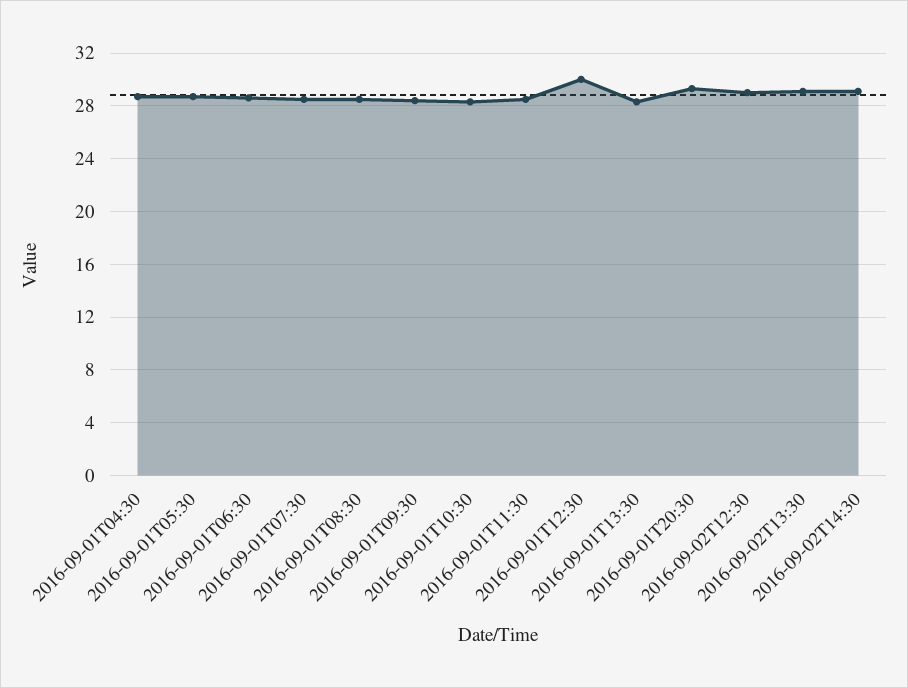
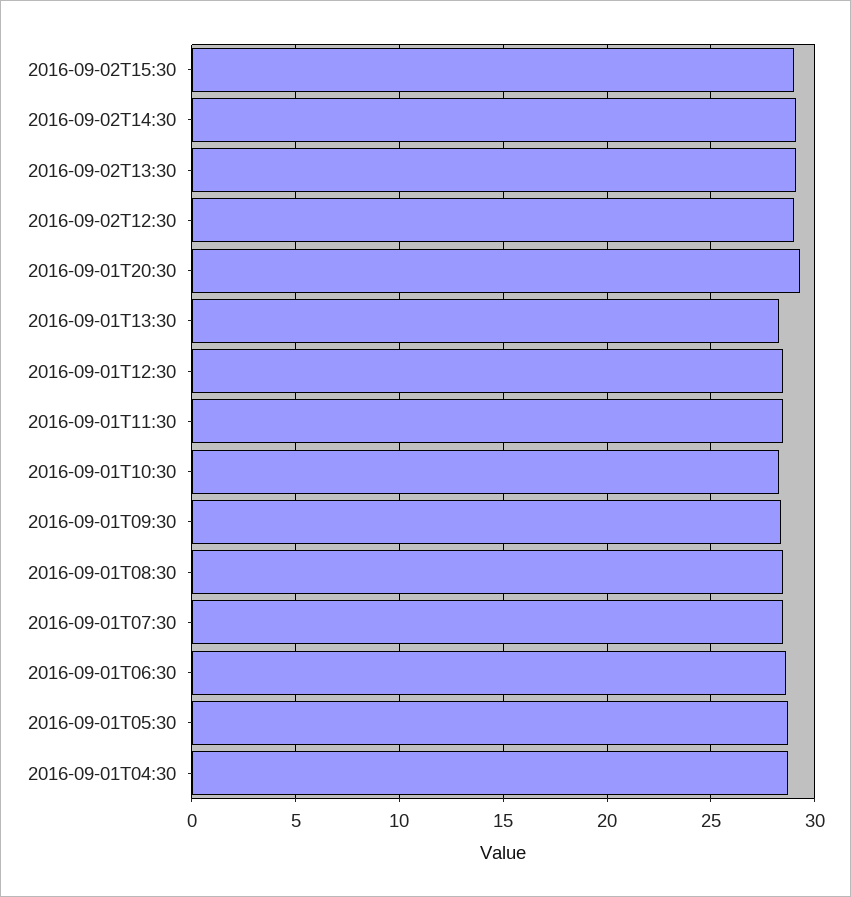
2016-09-01T12:30: 30 -> 28.5
2016-09-02T15:30: none -> 29

